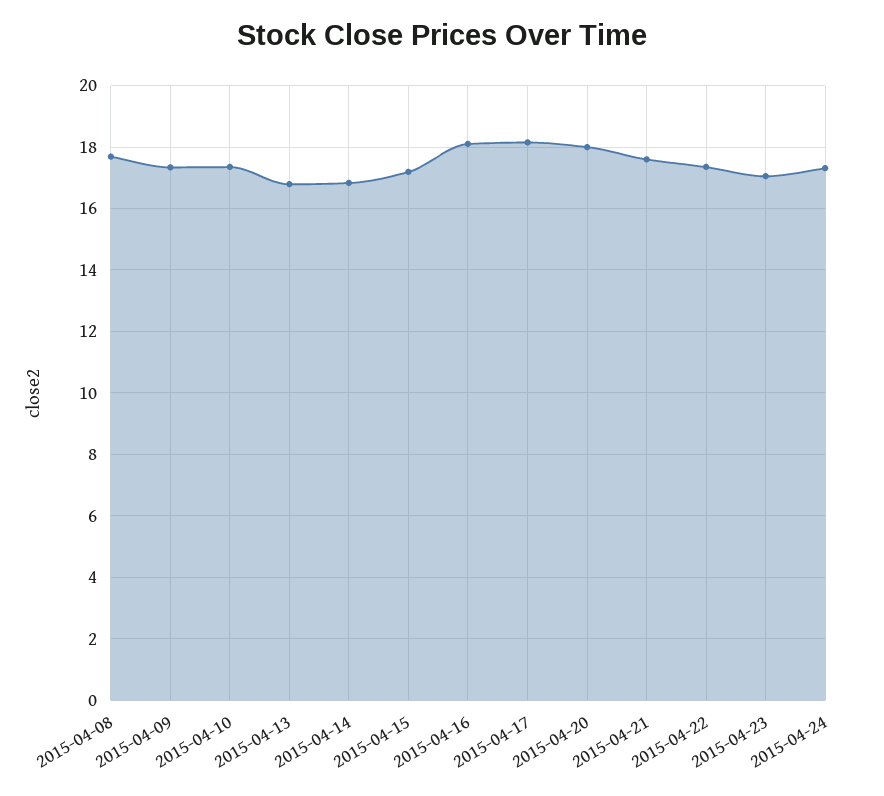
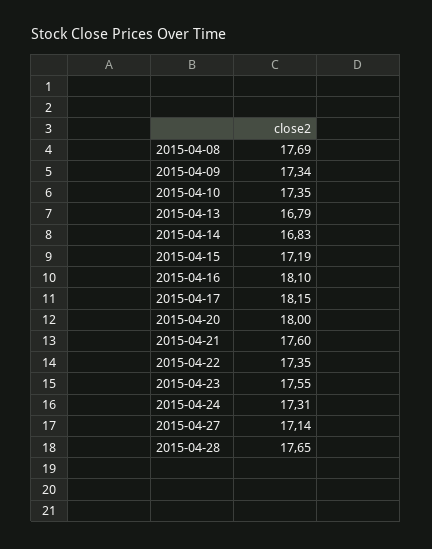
2015-04-23: 17 -> 17.55
2015-04-27: none -> 17.14
2015-04-28: none -> 17.65

